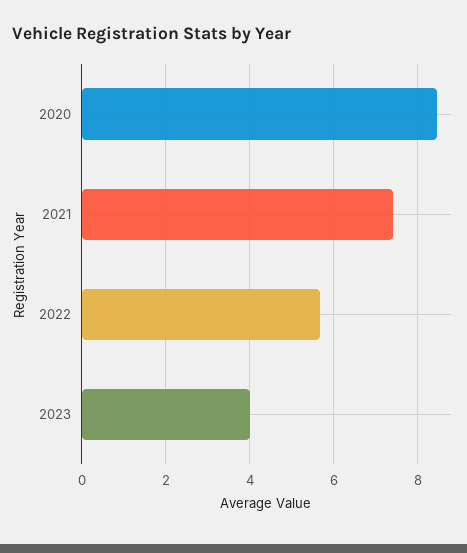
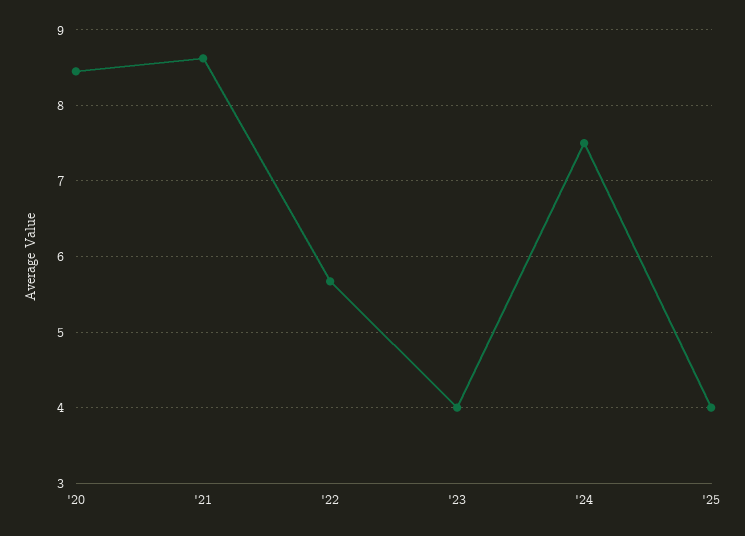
2021: 7.4 -> 8.6
'24: none -> 7.5
'25: none -> 4

